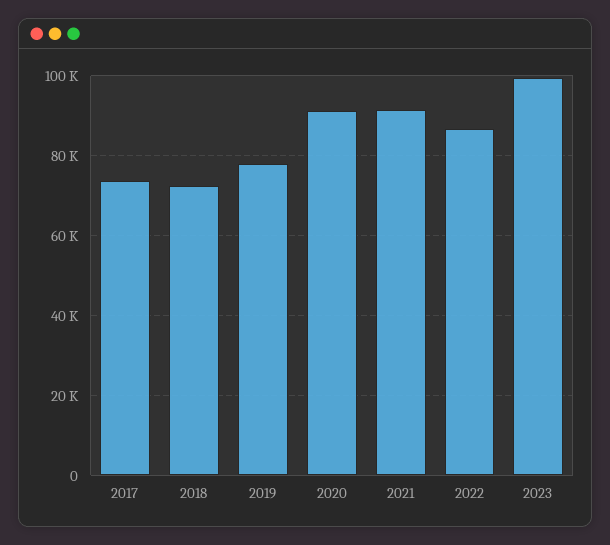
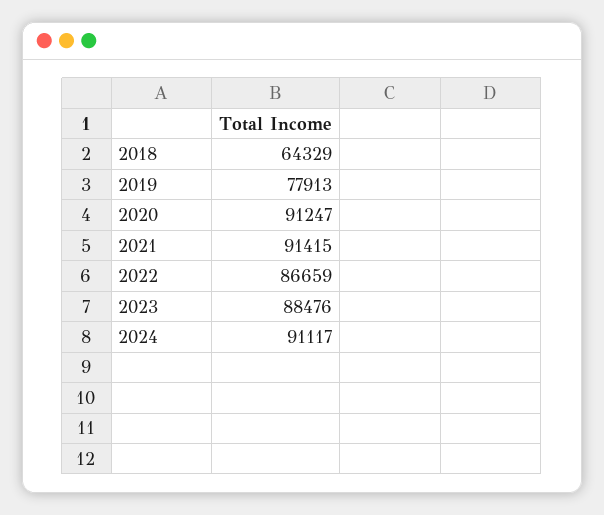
2017: 74000 -> none
2018: 72000 -> 64329
2023: 100000 -> 88476
2024: none -> 91117

